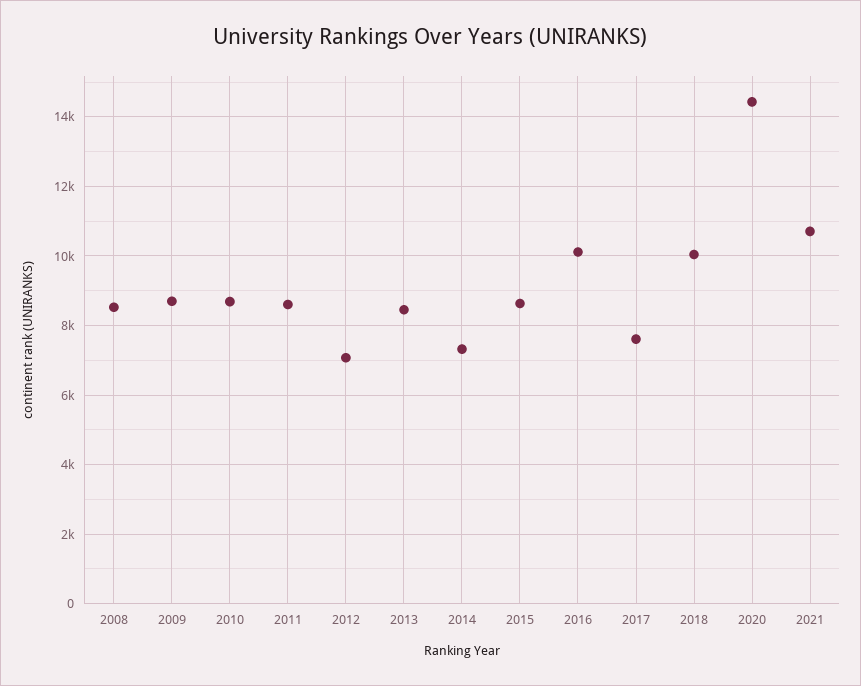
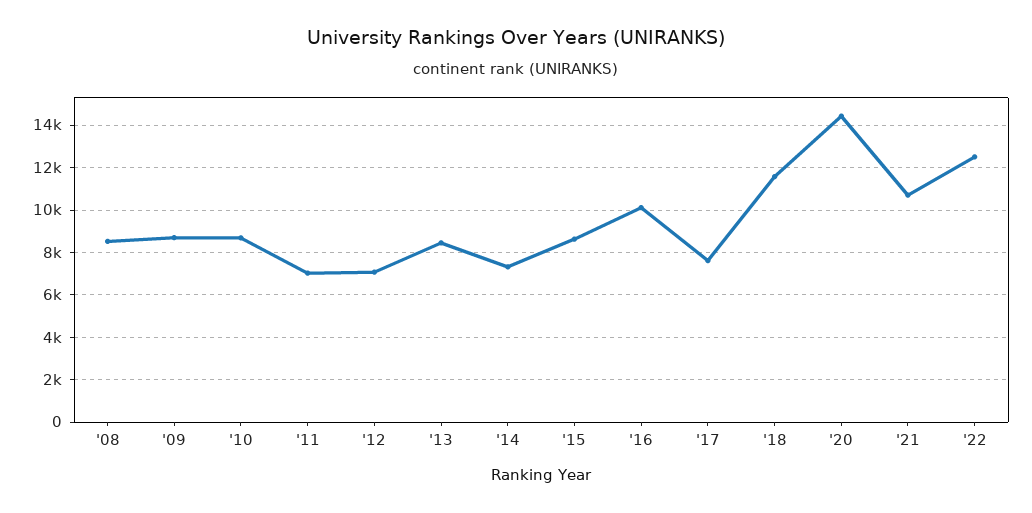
2011: 8600 -> 7000
2018: 10000 -> 11500
'22: none -> 12500

